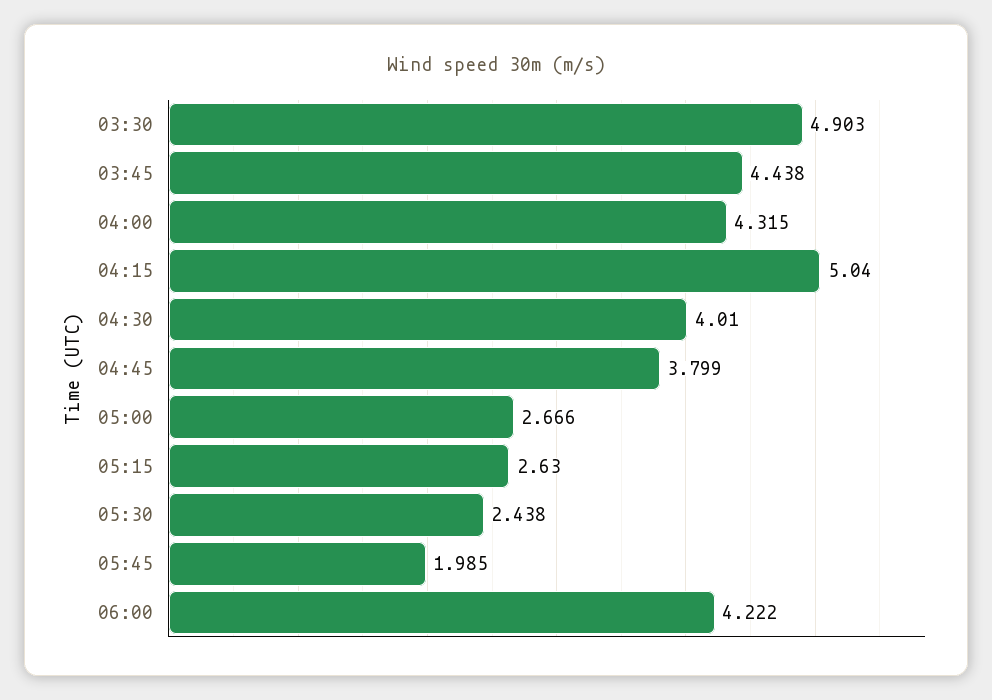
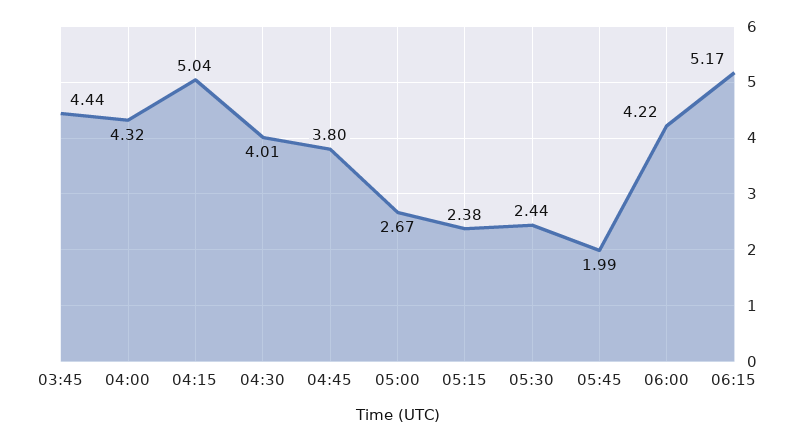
03:30: 4.903 -> none
05:15: 2.63 -> 2.38
06:15: none -> 5.17

